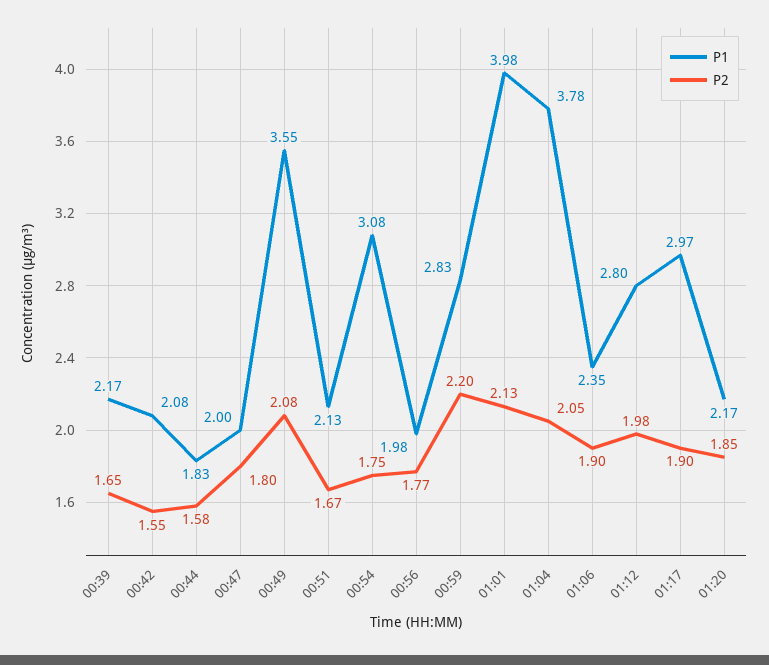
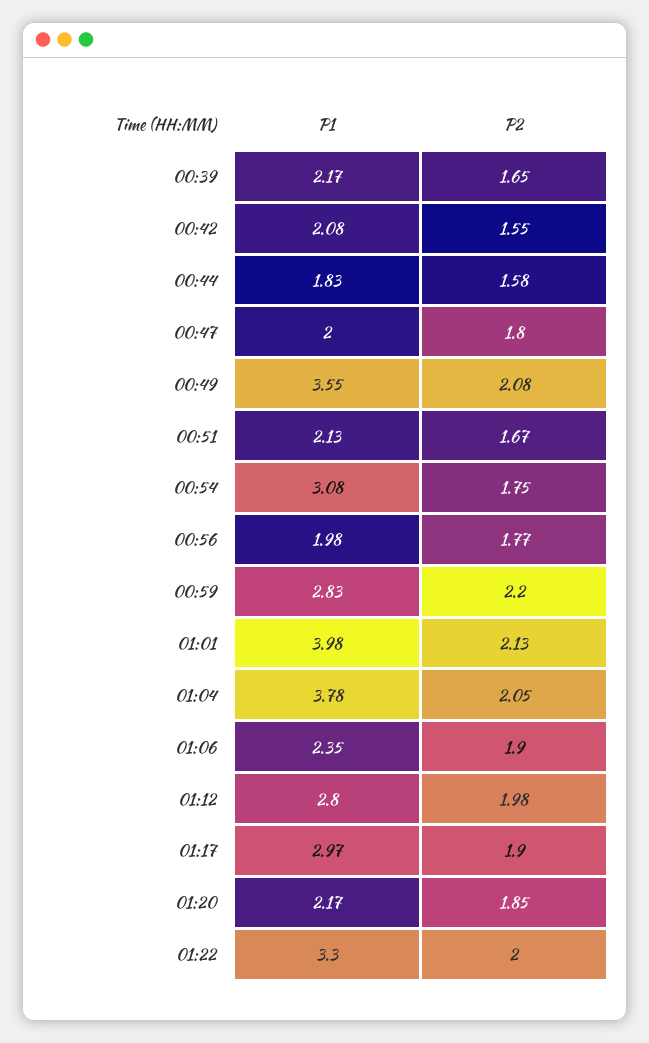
P1, 01:22: none -> 3.3
P2, 01:22: none -> 2

